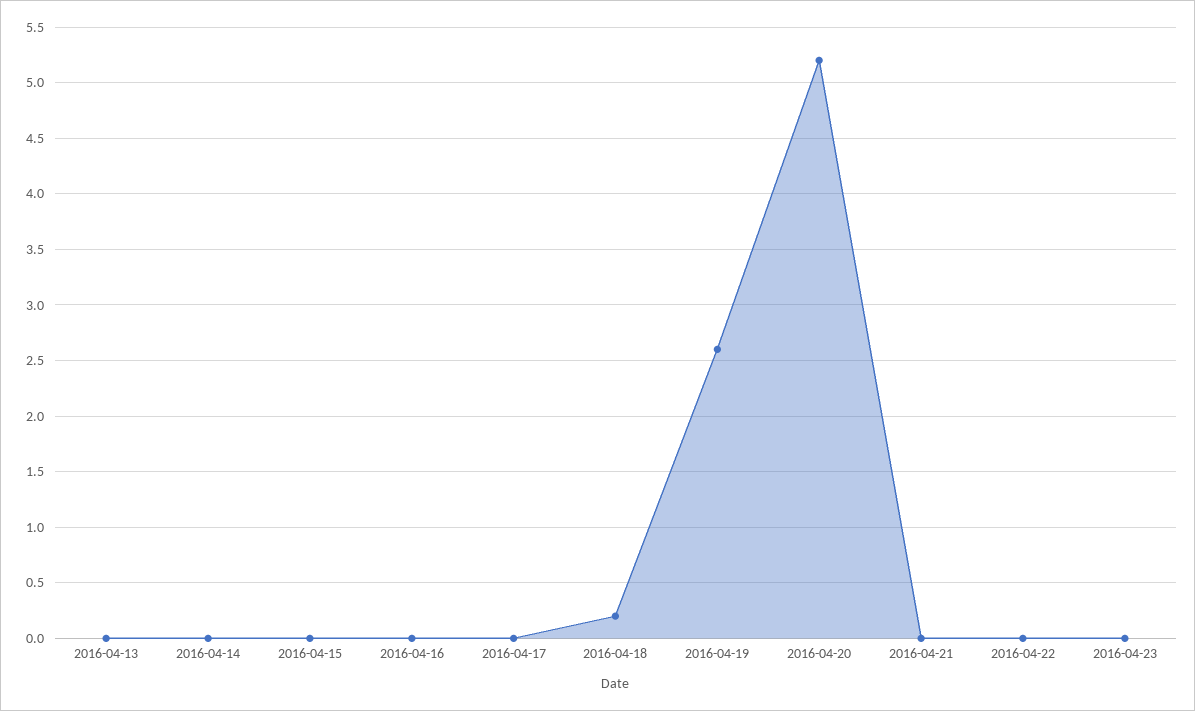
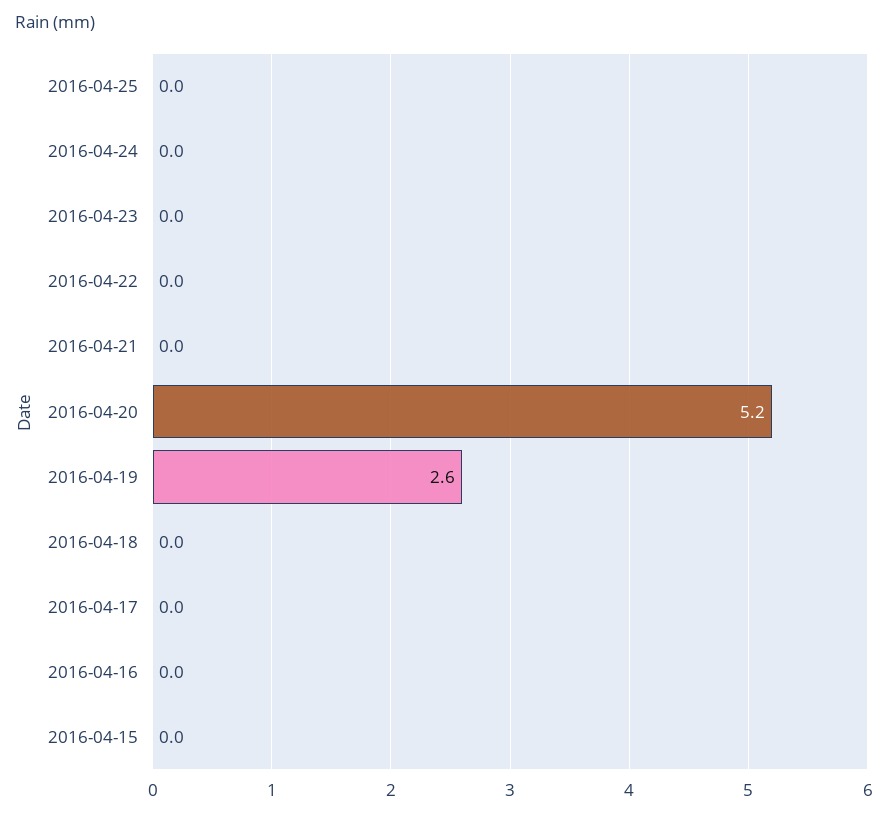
2016-04-13: 0 -> none
2016-04-14: 0 -> none
2016-04-18: 0.2 -> 0
2016-04-25: none -> 0
2016-04-24: none -> 0

